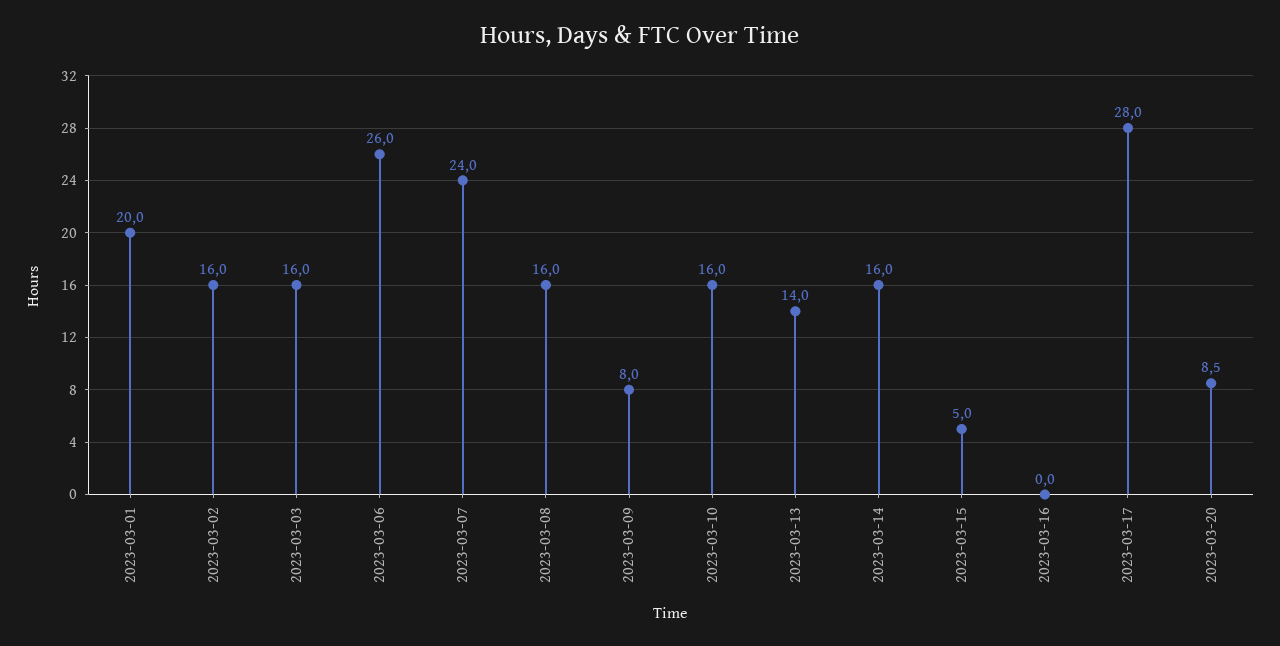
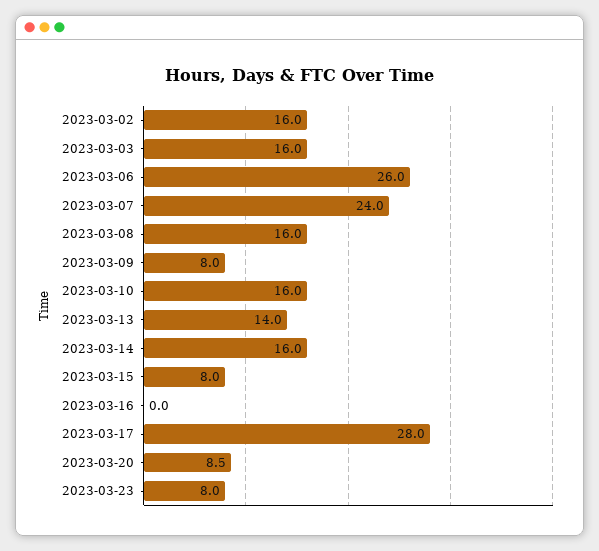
2023-03-01: 20 -> none
2023-03-15: 5 -> 8
2023-03-23: none -> 8

